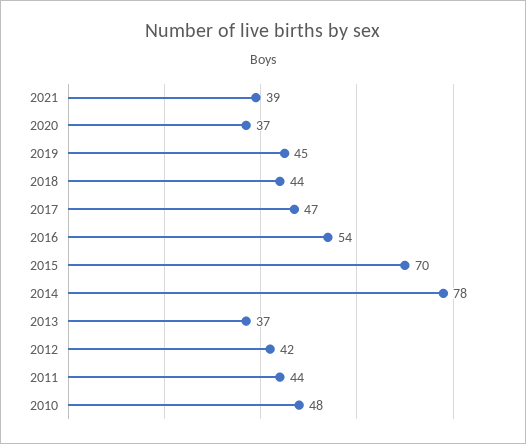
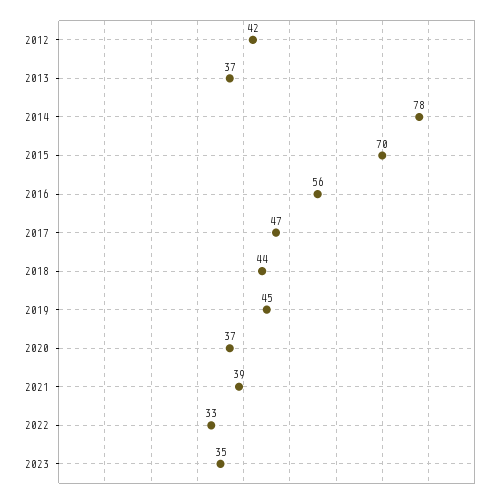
2016: 54 -> 56
2011: 44 -> none
2010: 48 -> none
2022: none -> 33
2023: none -> 35

